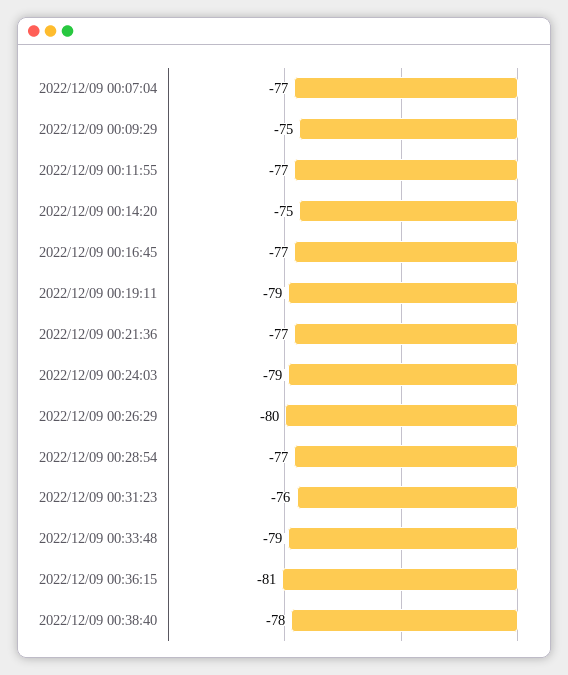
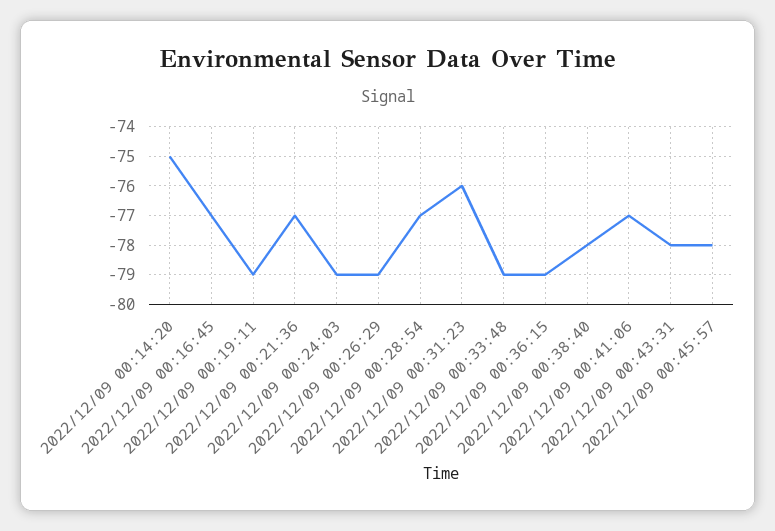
2022/12/09 00:07:04: -77 -> none
2022/12/09 00:09:29: -75 -> none
2022/12/09 00:11:55: -77 -> none
2022/12/09 00:26:29: -80 -> -79
2022/12/09 00:36:15: -81 -> -79
2022/12/09 00:41:06: none -> -77
2022/12/09 00:43:31: none -> -78
2022/12/09 00:45:57: none -> -78

